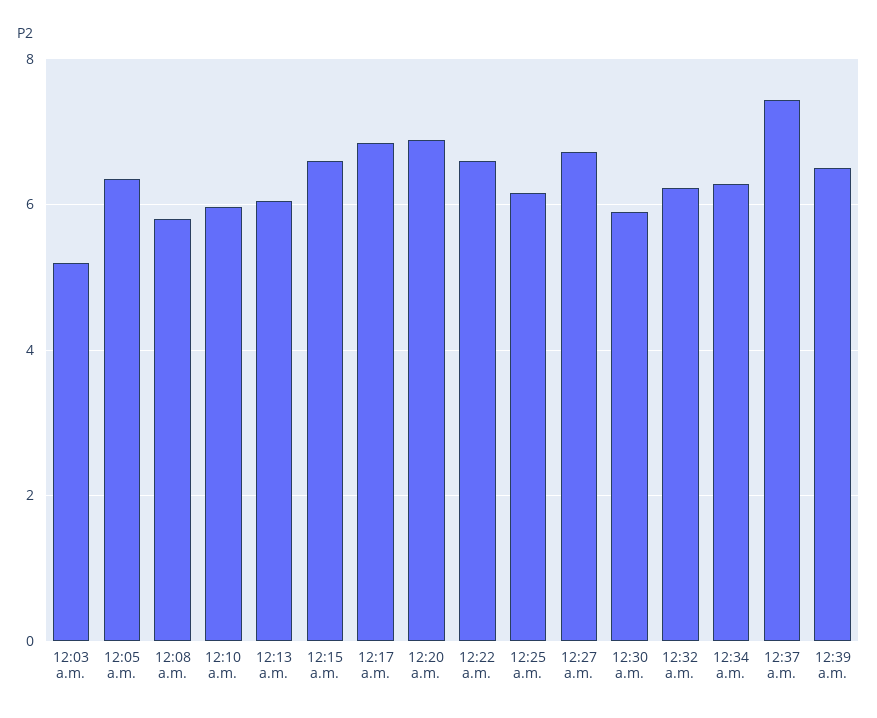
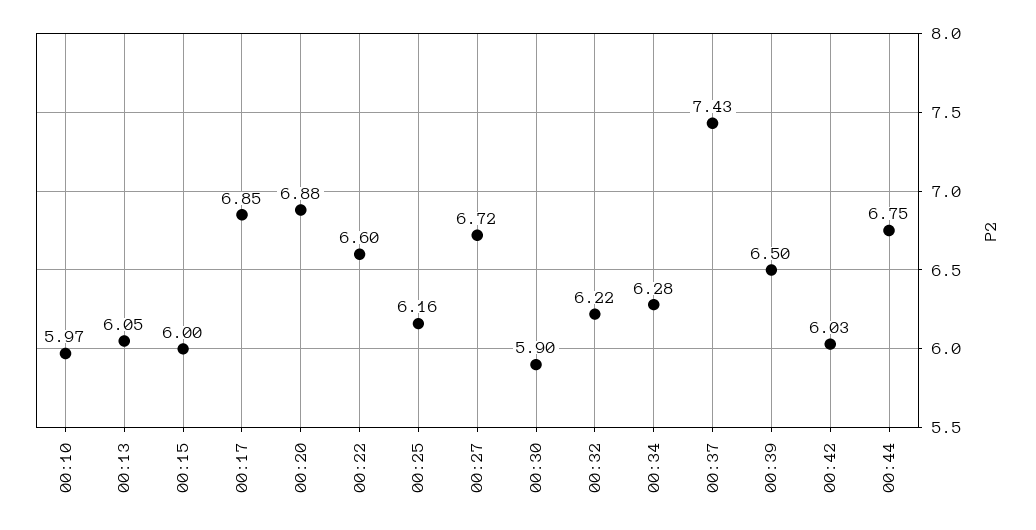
12:03 a.m.: 5.2 -> none
12:05 a.m.: 6.4 -> none
12:08 a.m.: 5.8 -> none
12:15 a.m.: 6.6 -> 6
00:42: none -> 6.03
00:44: none -> 6.75

